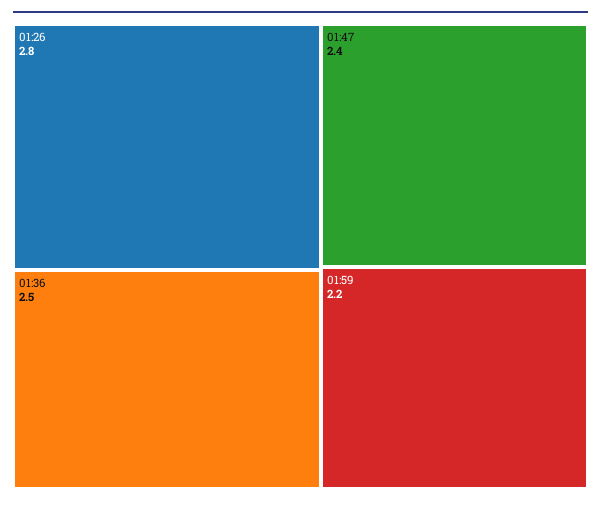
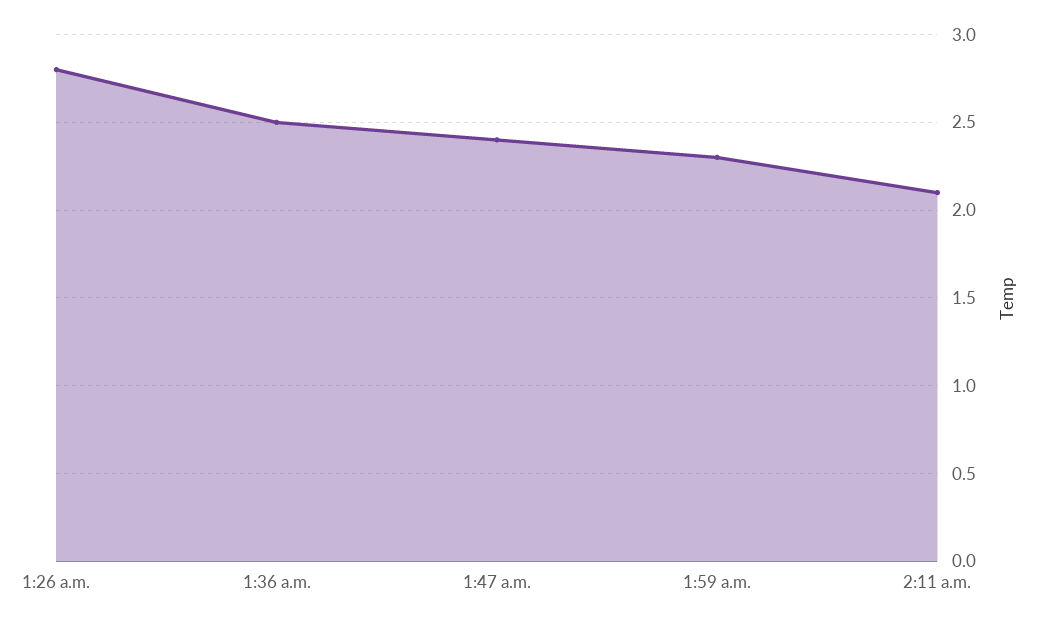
01:59: 2.2 -> 2.3
2:11 a.m.: none -> 2.1

